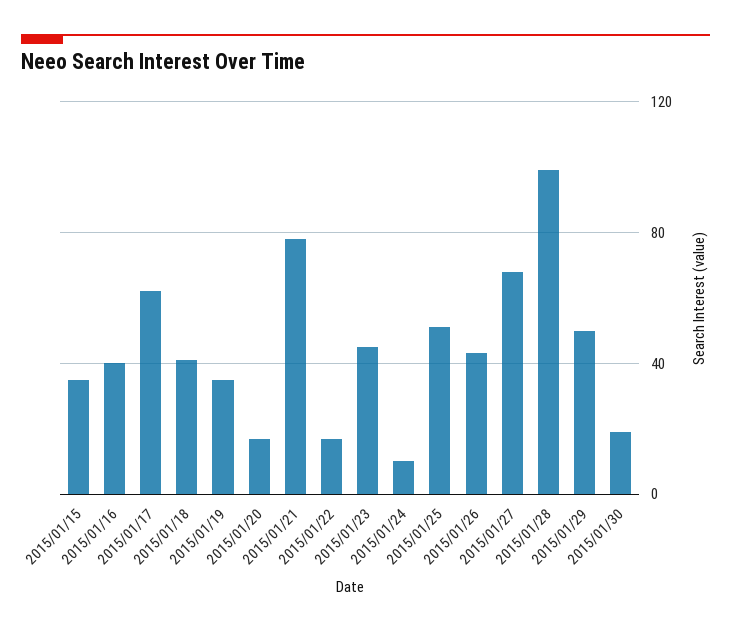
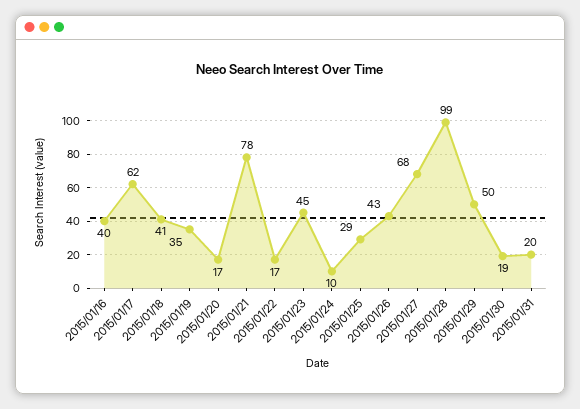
2015/01/15: 35 -> none
2015/01/25: 50 -> 29
2015/01/31: none -> 20

